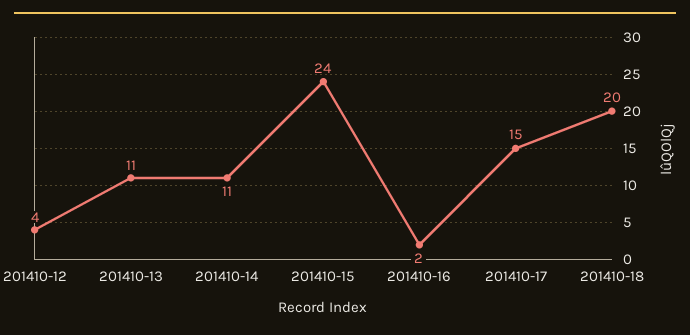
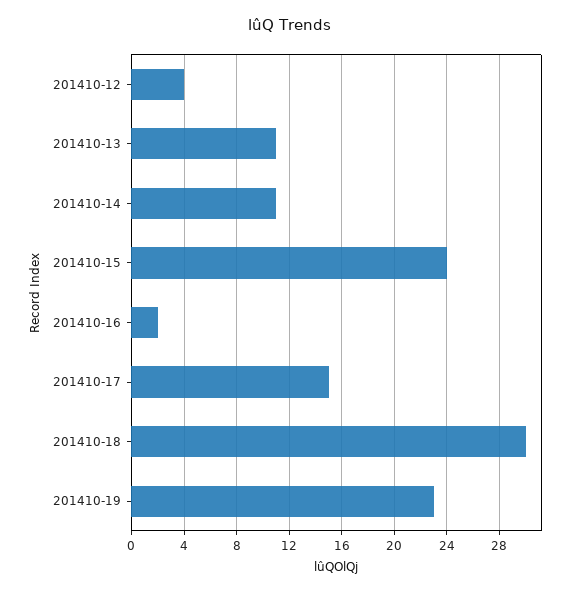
201410-18: 20 -> 30
201410-19: none -> 23

